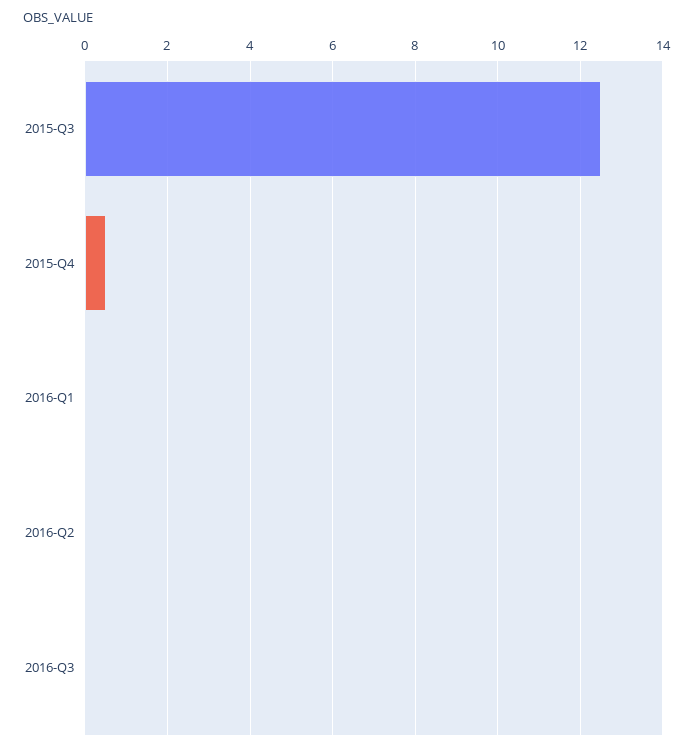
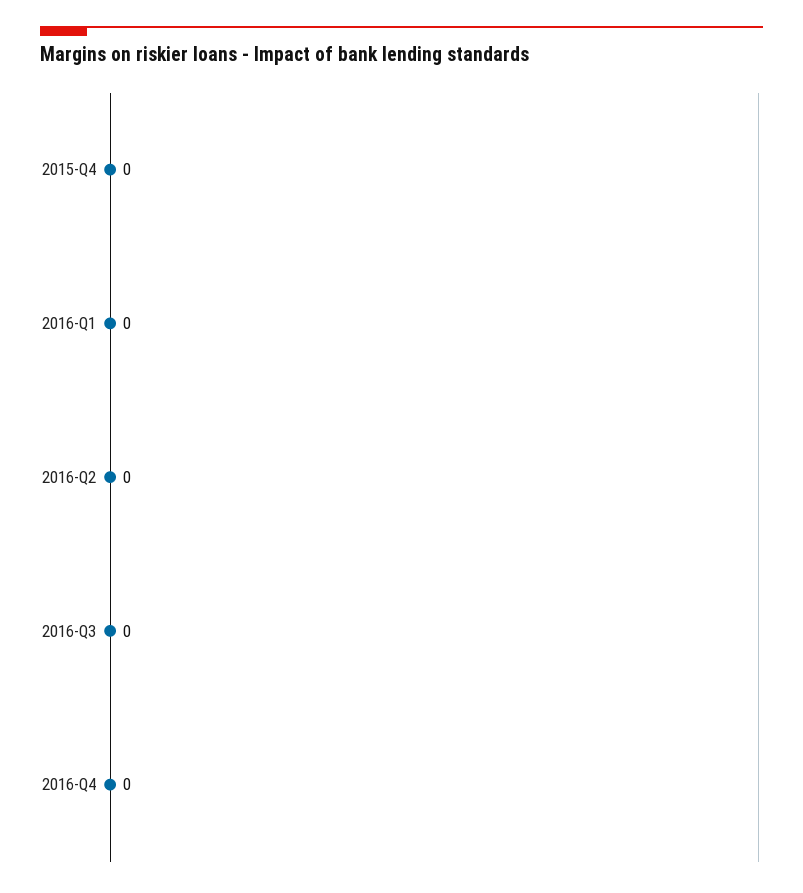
2015-Q3: 12.5 -> none
2015-Q4: 0.5 -> 0
2016-Q4: none -> 0

